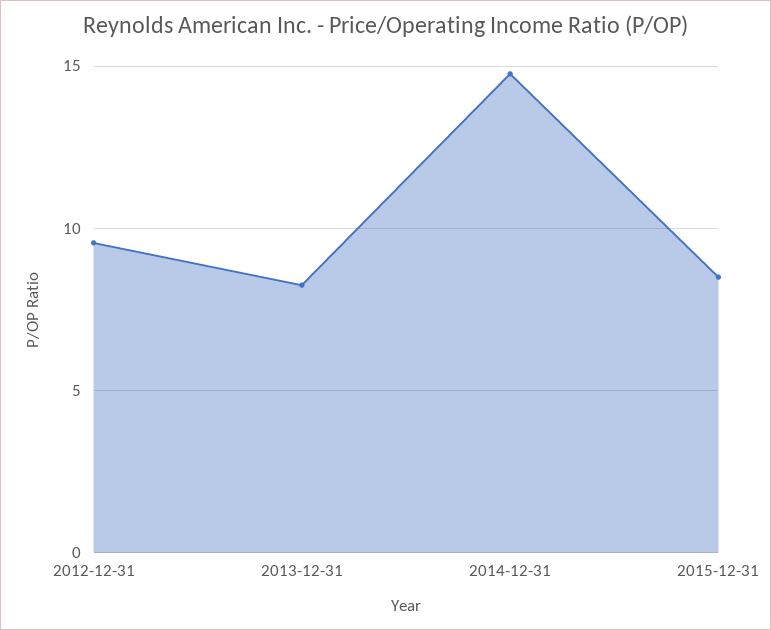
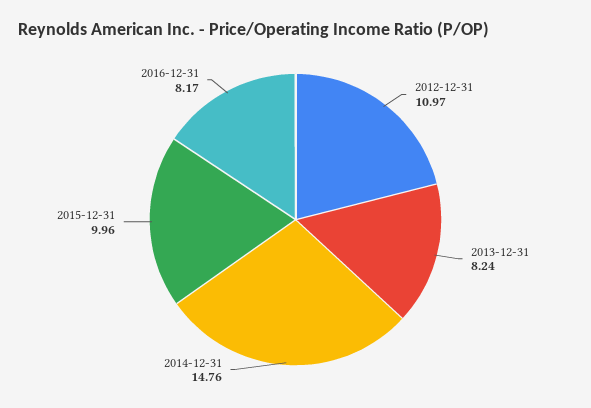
2012-12-31: 9.5 -> 10.97
2015-12-31: 8.5 -> 9.96
2016-12-31: none -> 8.17

